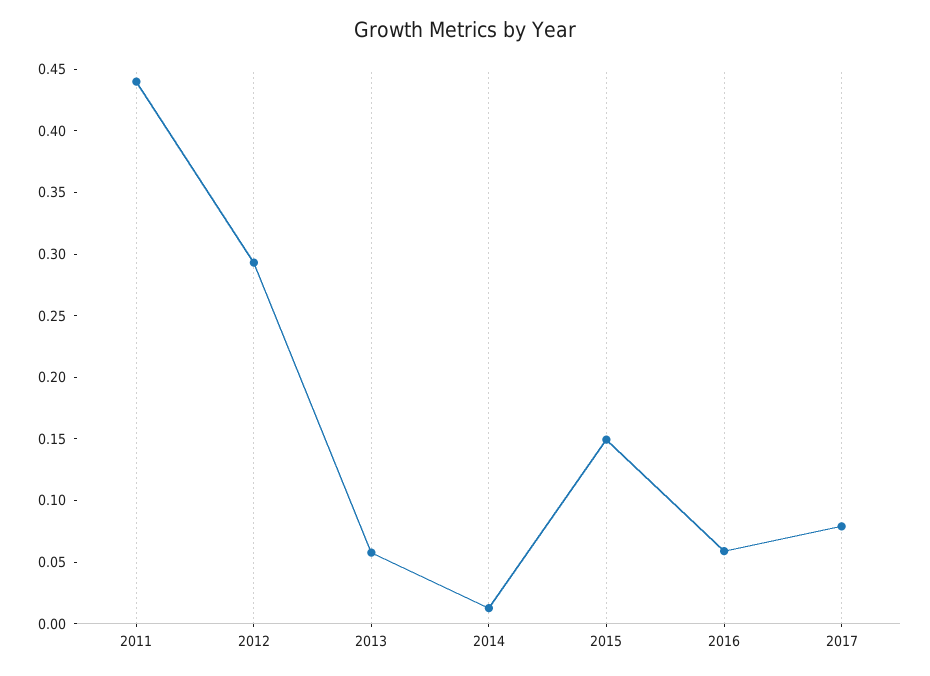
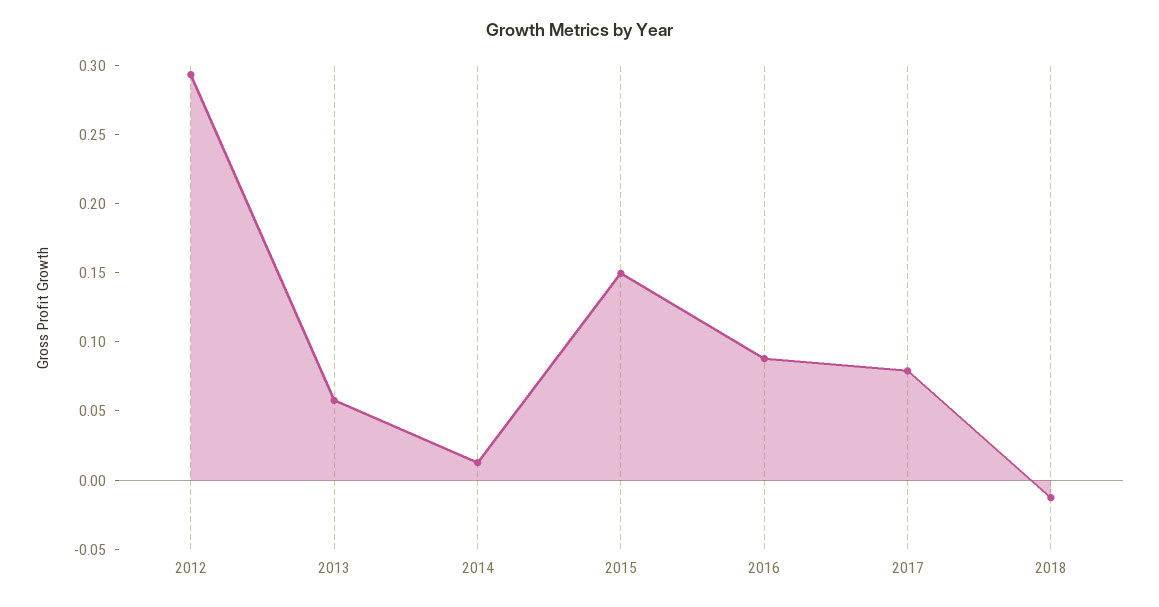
2011: 0.44 -> none
2016: 0.06 -> 0.09
2018: none -> -0.01

